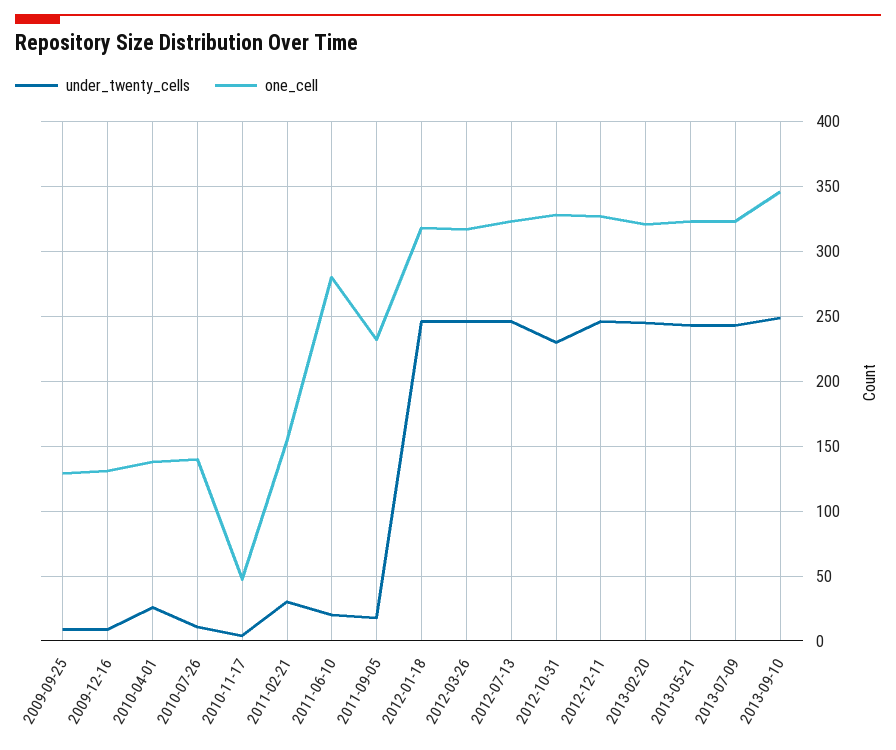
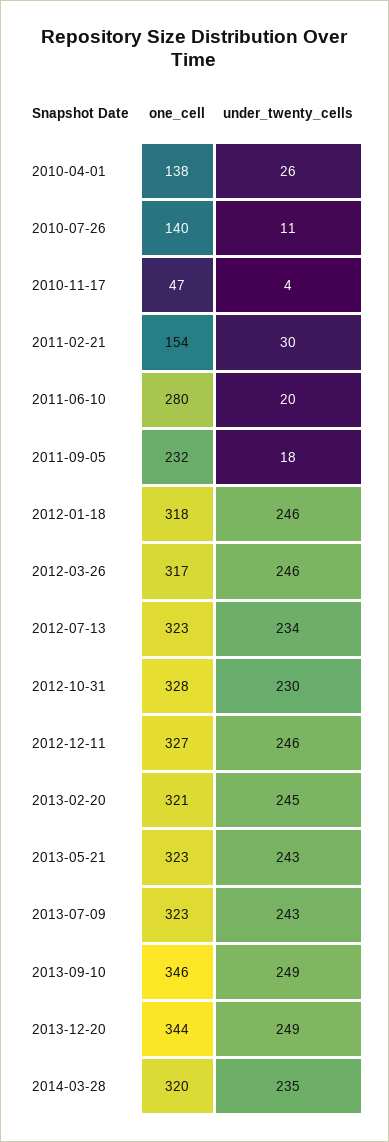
under_twenty_cells, 2009-09-25: 10 -> none
one_cell, 2009-09-25: 130 -> none
under_twenty_cells, 2009-12-16: 10 -> none
one_cell, 2009-12-16: 130 -> none
under_twenty_cells, 2012-07-13: 245 -> 234
one_cell, 2013-12-20: none -> 344
under_twenty_cells, 2013-12-20: none -> 249
one_cell, 2014-03-28: none -> 320
under_twenty_cells, 2014-03-28: none -> 235

